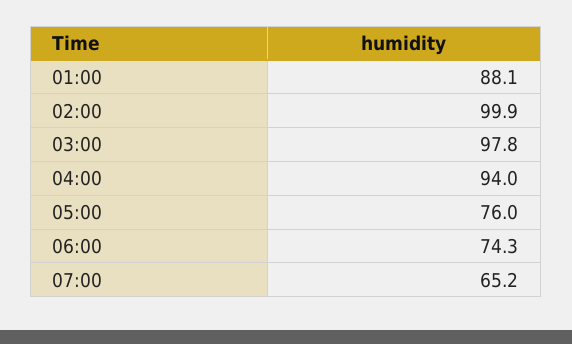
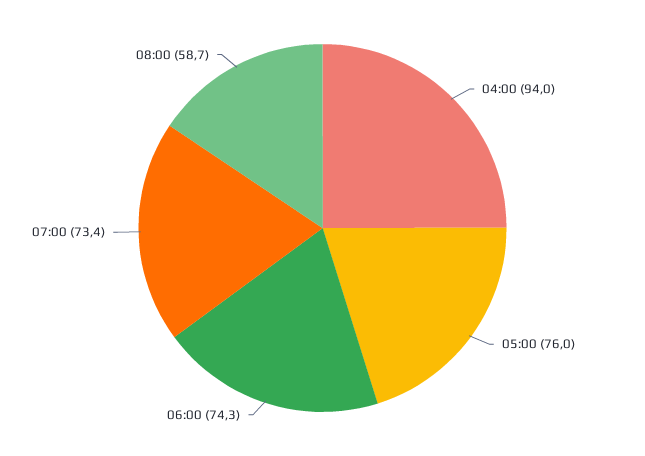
01:00: 88.1 -> none
02:00: 99.9 -> none
03:00: 97.8 -> none
07:00: 65.2 -> 73.4
08:00: none -> 58.7

